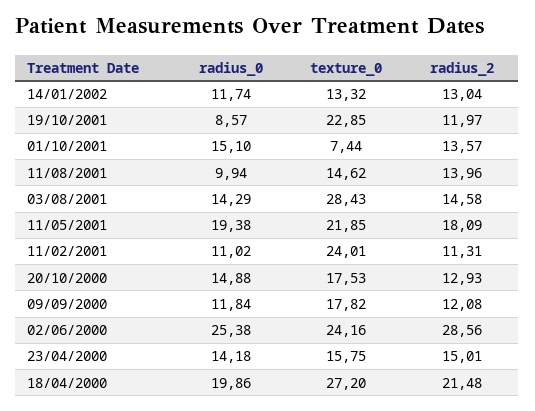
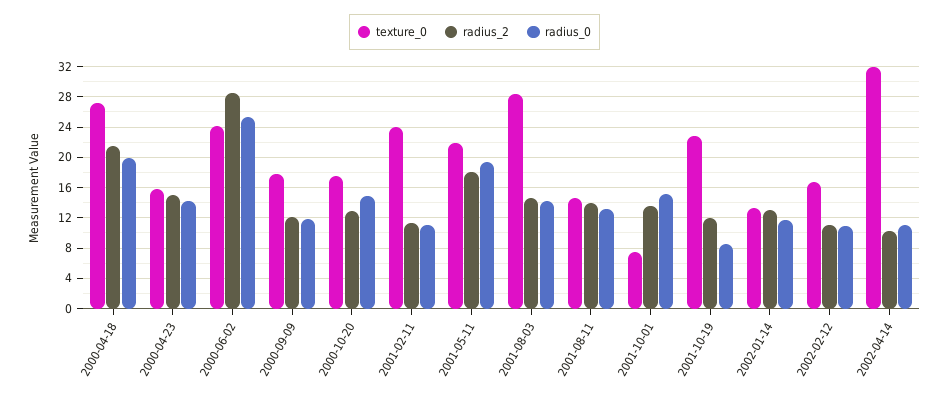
radius_0, 11/08/2001: 9.94 -> 13
texture_0, 2002-02-12: none -> 17
radius_2, 2002-02-12: none -> 11
radius_0, 2002-02-12: none -> 11
texture_0, 2002-04-14: none -> 32
radius_2, 2002-04-14: none -> 10
radius_0, 2002-04-14: none -> 11

